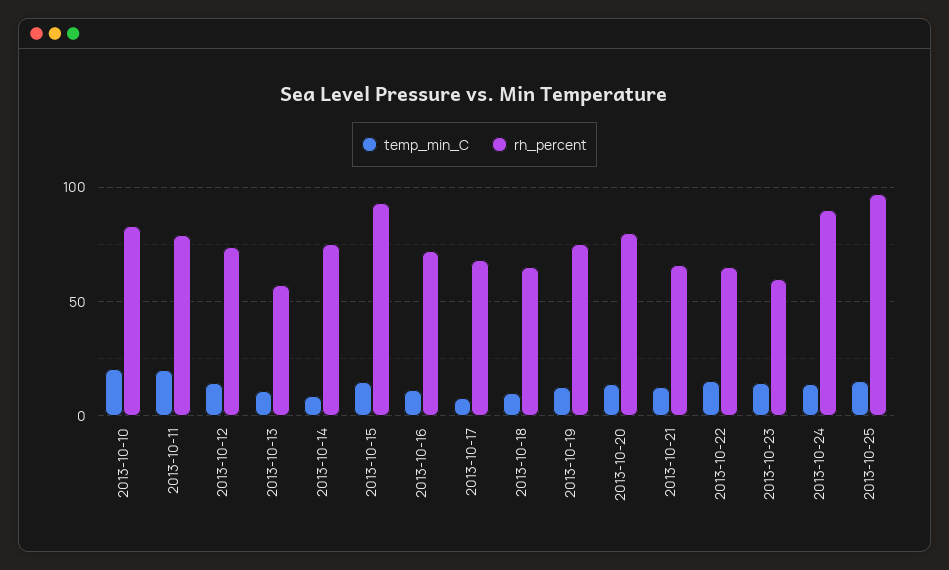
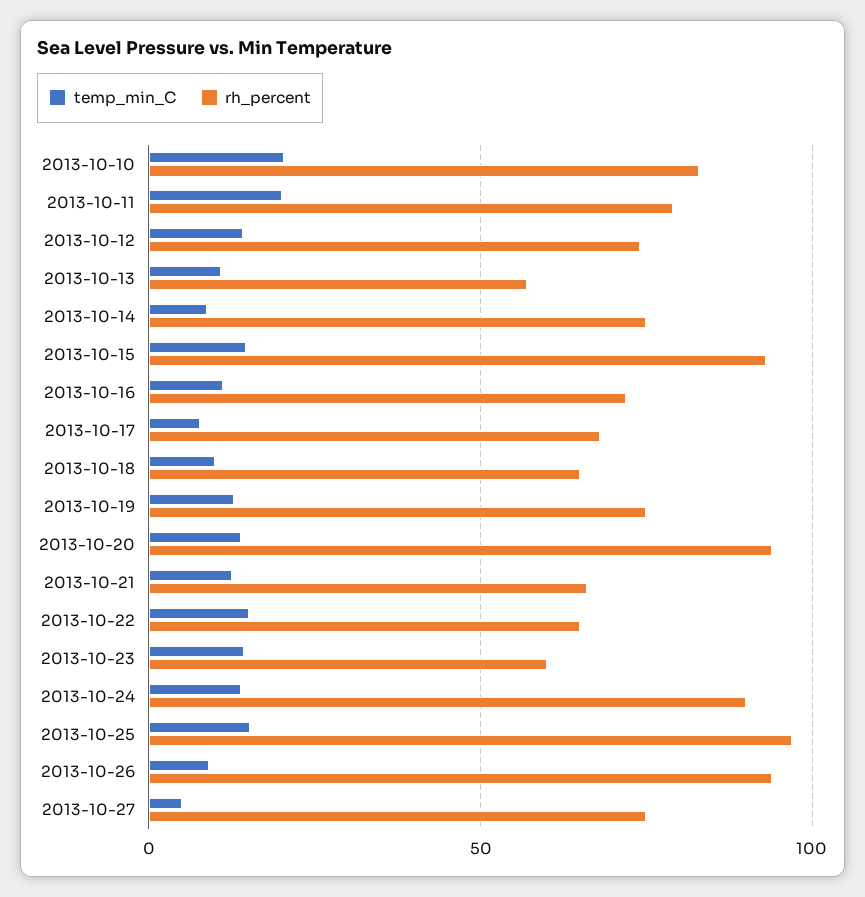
rh_percent, 2013-10-20: 80 -> 95
temp_min_C, 2013-10-26: none -> 10
rh_percent, 2013-10-26: none -> 95
temp_min_C, 2013-10-27: none -> 5
rh_percent, 2013-10-27: none -> 75

